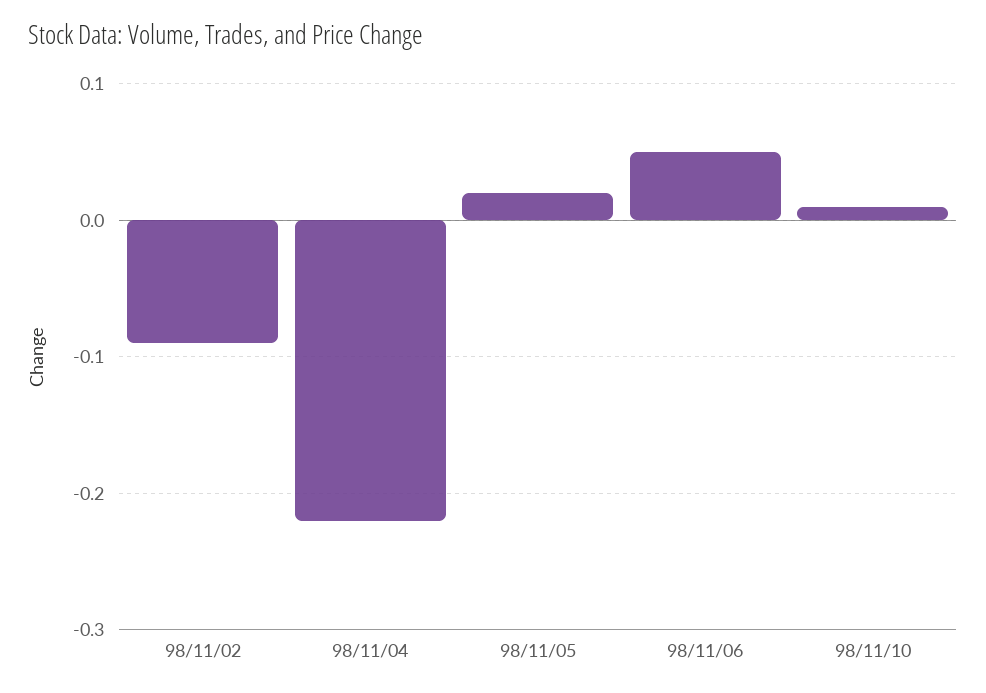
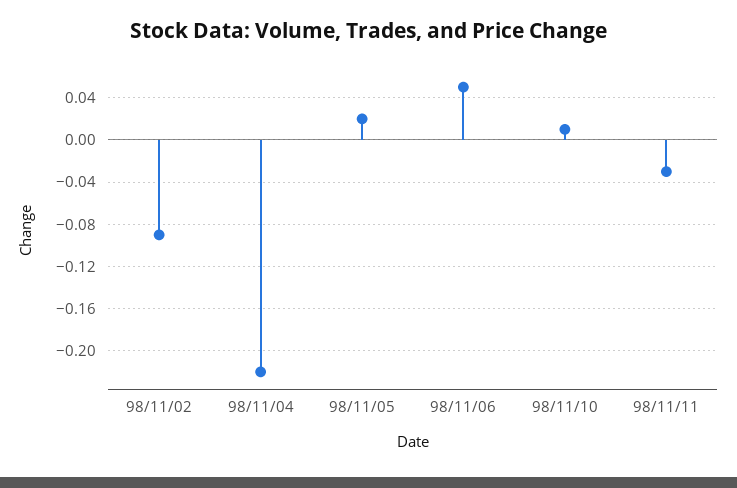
98/11/11: none -> -0.03

